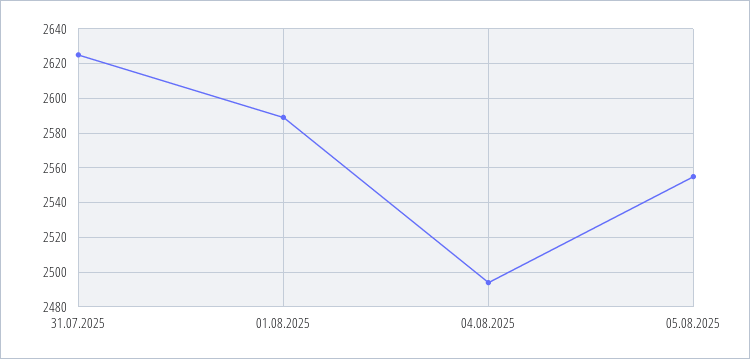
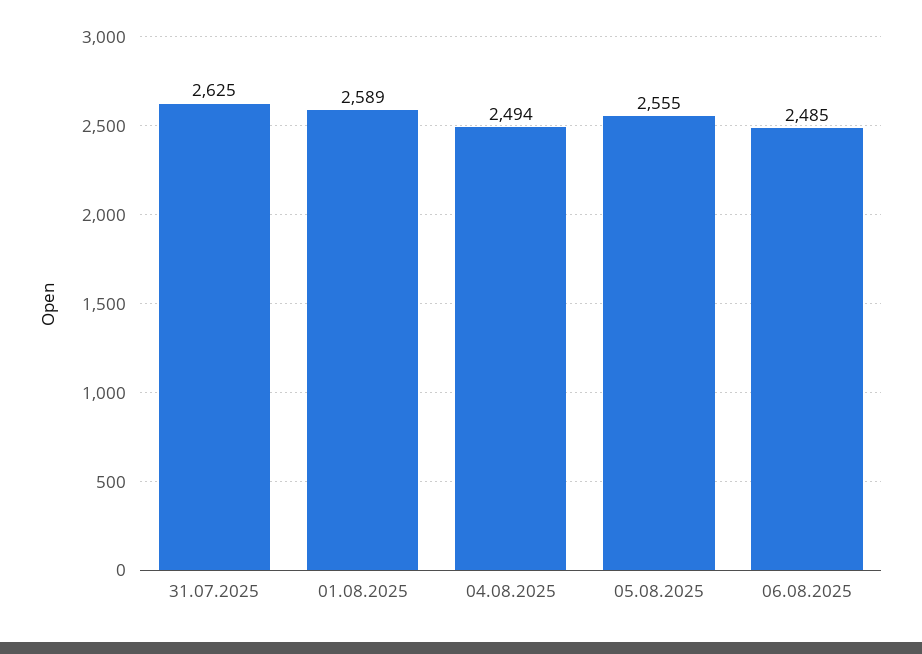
06.08.2025: none -> 2485

